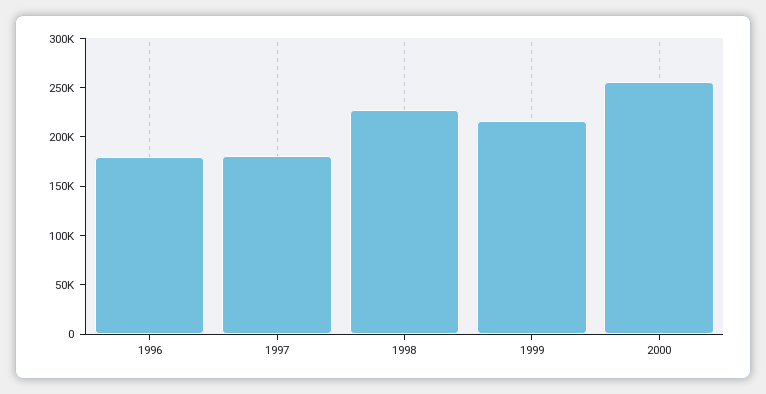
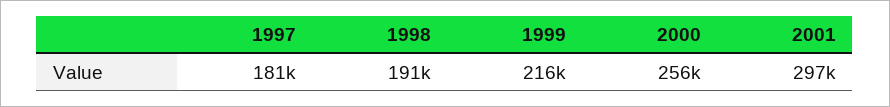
1996: 180000 -> none
1998: 230000 -> 191000
2001: none -> 297000

